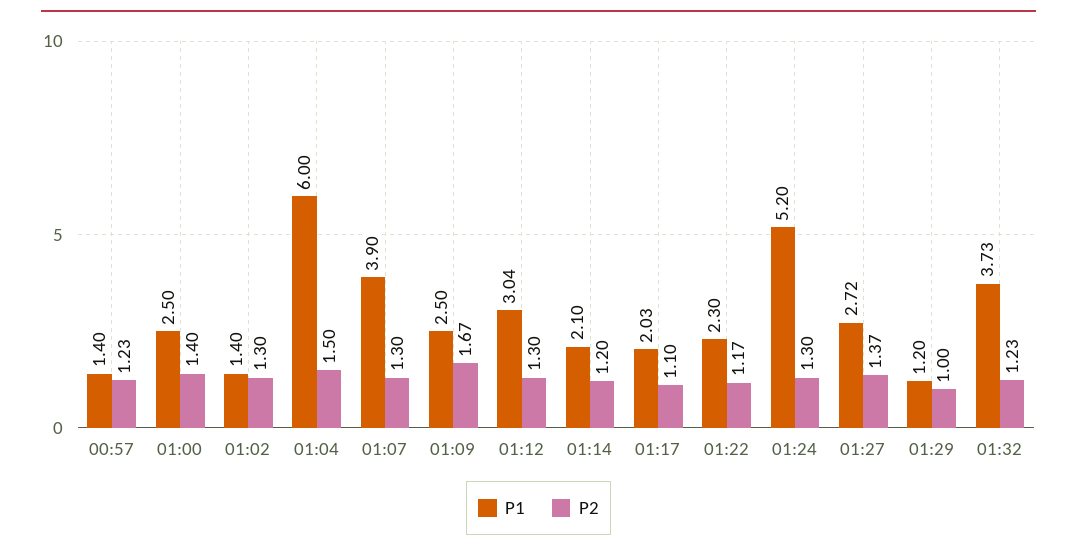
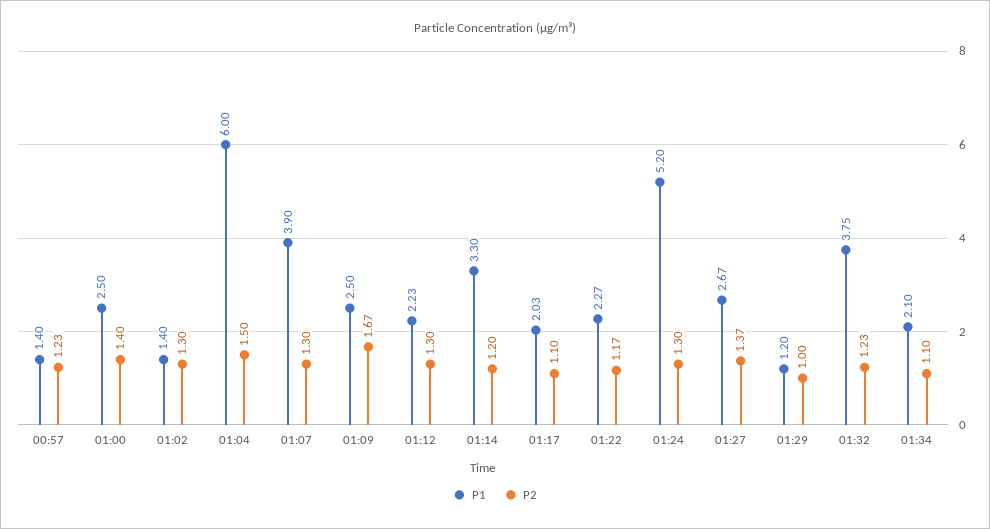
P1, 01:12: 3.04 -> 2.23
P1, 01:14: 2.1 -> 3.3
P1, 01:22: 2.3 -> 2.27
P1, 01:27: 2.72 -> 2.67
P1, 01:32: 3.73 -> 3.75
P1, 01:34: none -> 2.1
P2, 01:34: none -> 1.1

